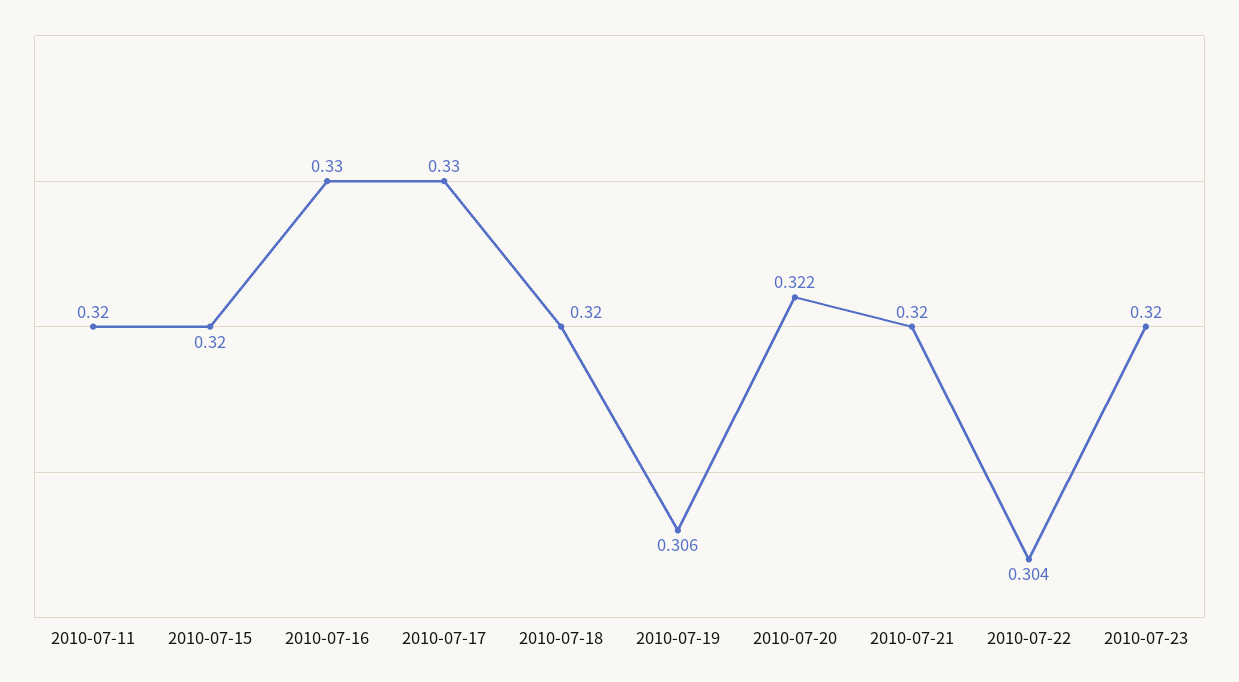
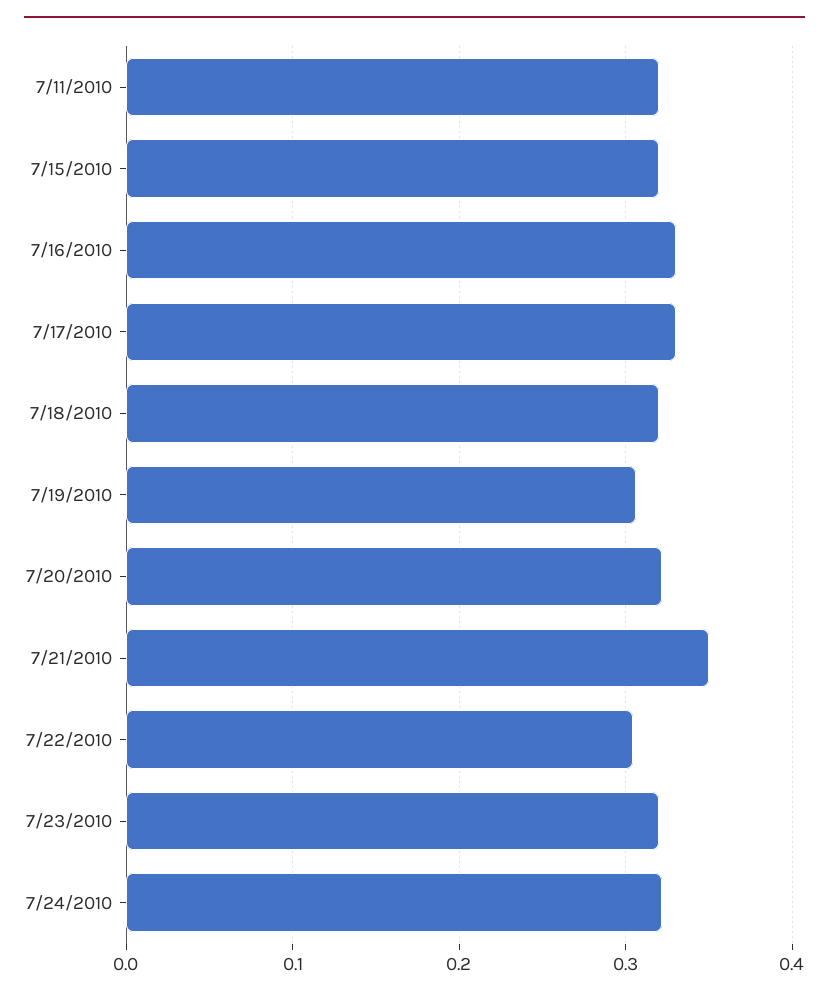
2010-07-21: 0.32 -> 0.35
7/24/2010: none -> 0.32

